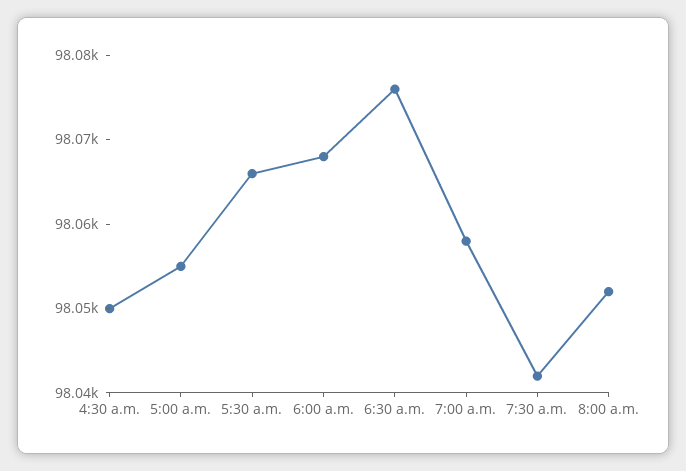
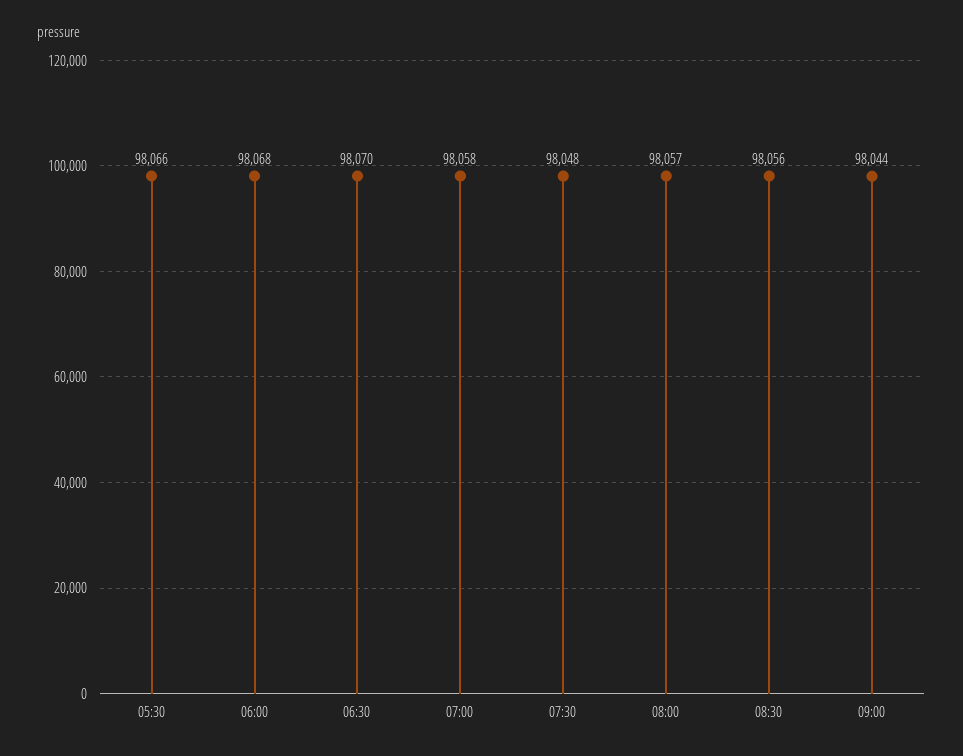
4:30 a.m.: 98050 -> none
5:00 a.m.: 98055 -> none
6:30 a.m.: 98076 -> 98070
7:30 a.m.: 98042 -> 98048
8:00 a.m.: 98052 -> 98057
08:30: none -> 98056
09:00: none -> 98044

